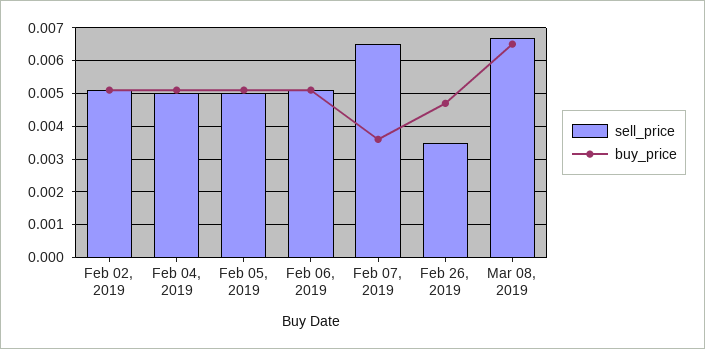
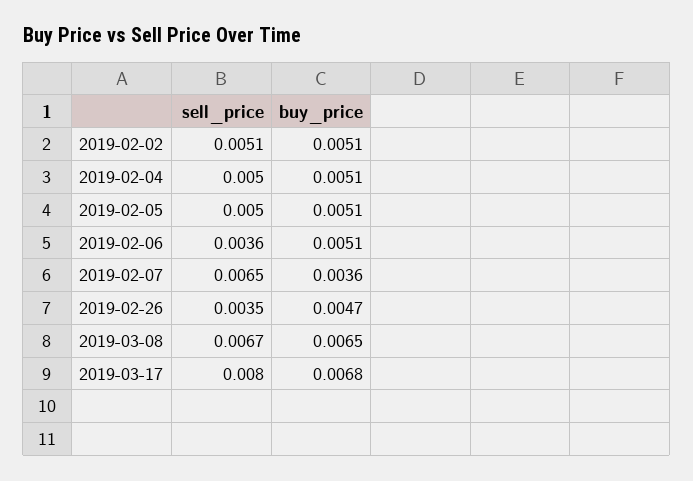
sell_price, Feb 06, 2019: 0.005 -> 0.0036
sell_price, 2019-03-17: none -> 0.008
buy_price, 2019-03-17: none -> 0.0068

